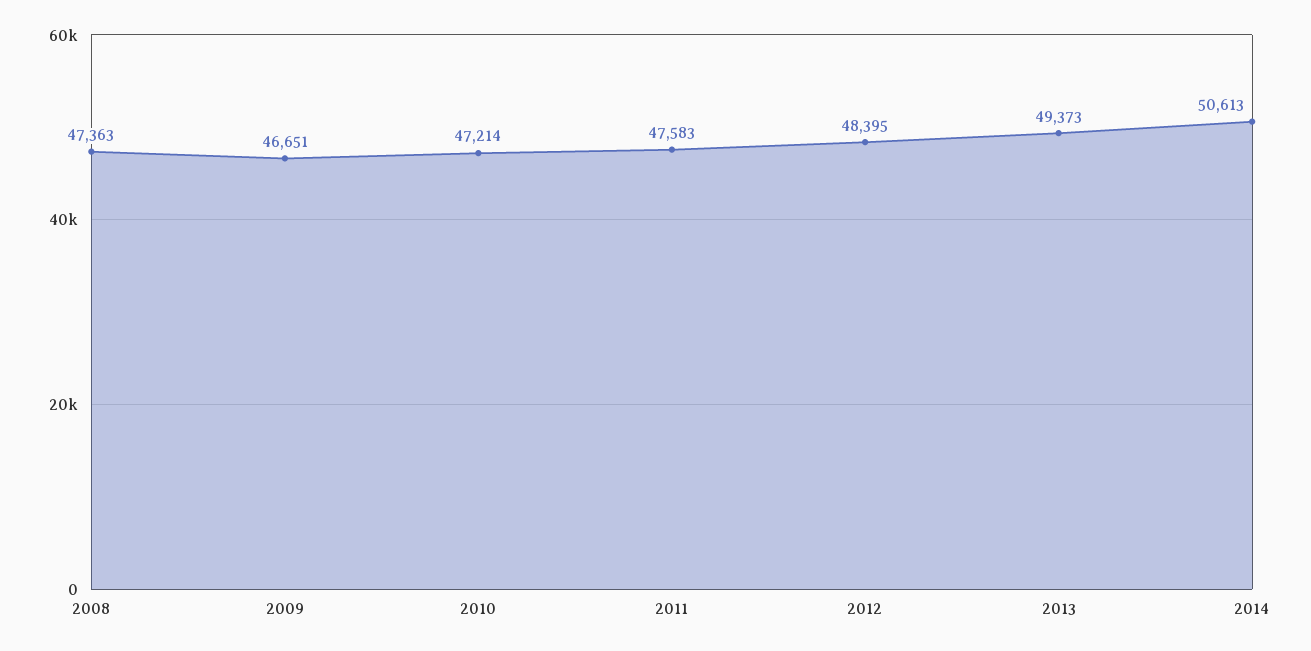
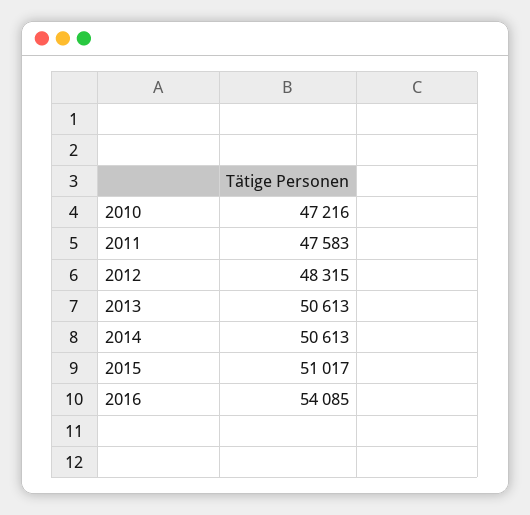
2008: 47363 -> none
2009: 46651 -> none
2010: 47214 -> 47216
2012: 48395 -> 48315
2013: 49373 -> 50613
2015: none -> 51017
2016: none -> 54085

